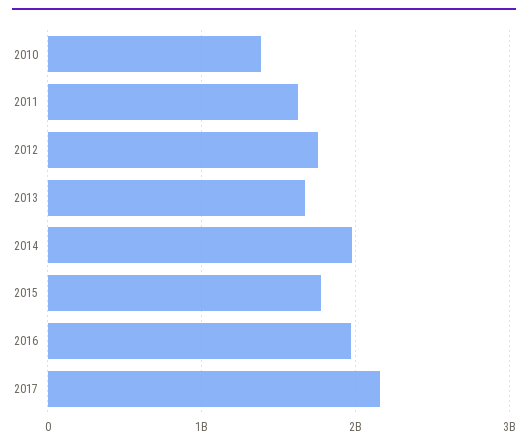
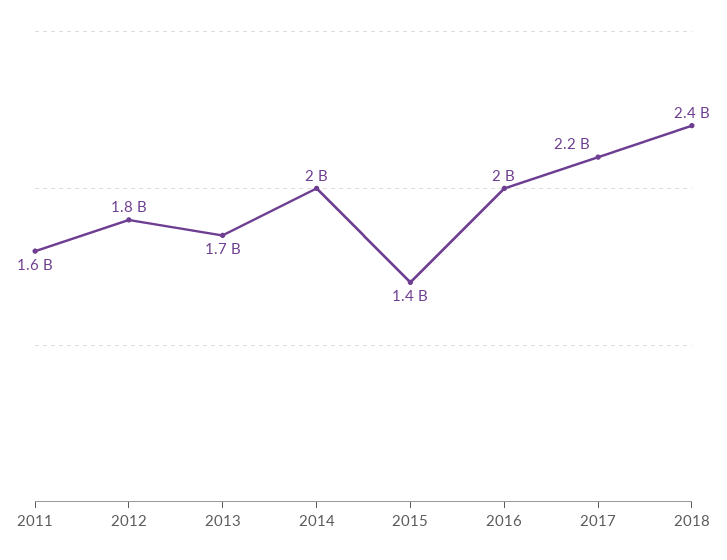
2010: 1400000000 -> none
2015: 1800000000 -> 1400000000
2018: none -> 2400000000

